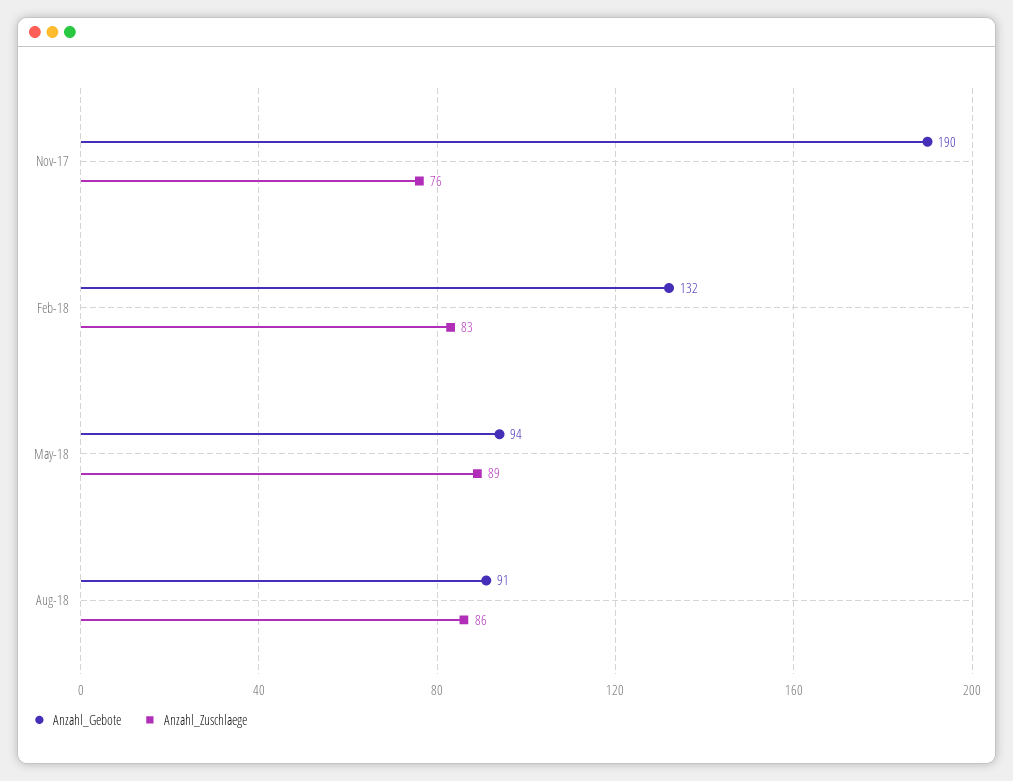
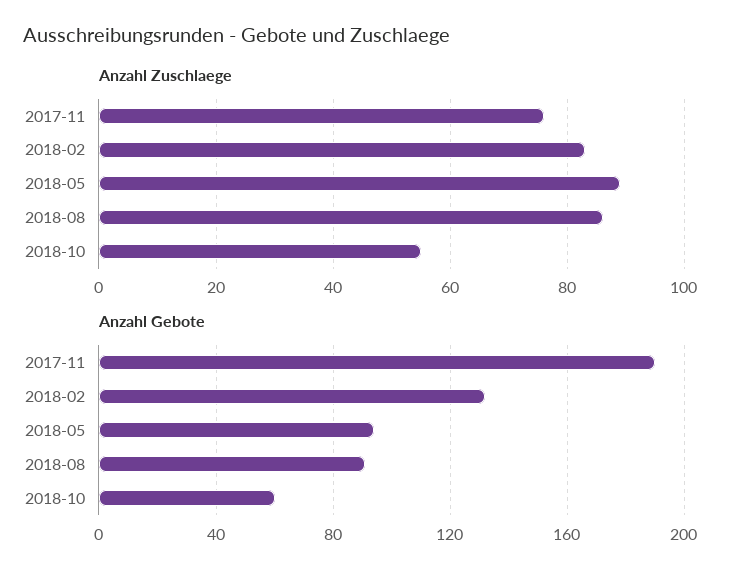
Anzahl_Zuschlaege, 2018-10: none -> 55
Anzahl_Gebote, 2018-10: none -> 60

